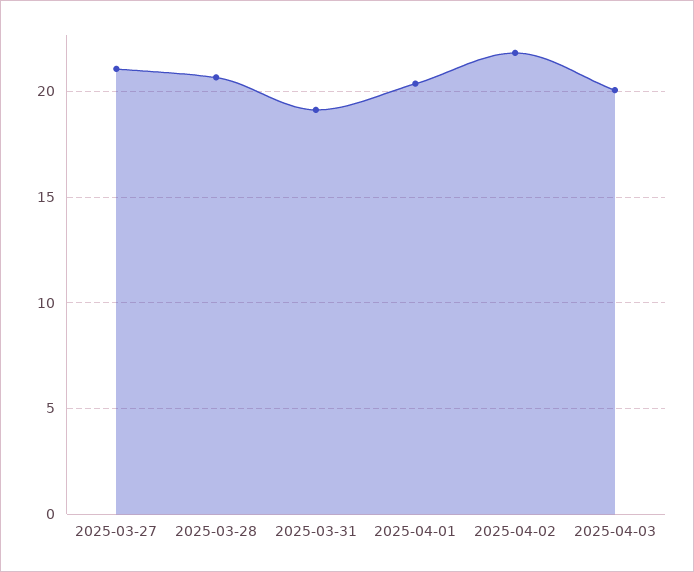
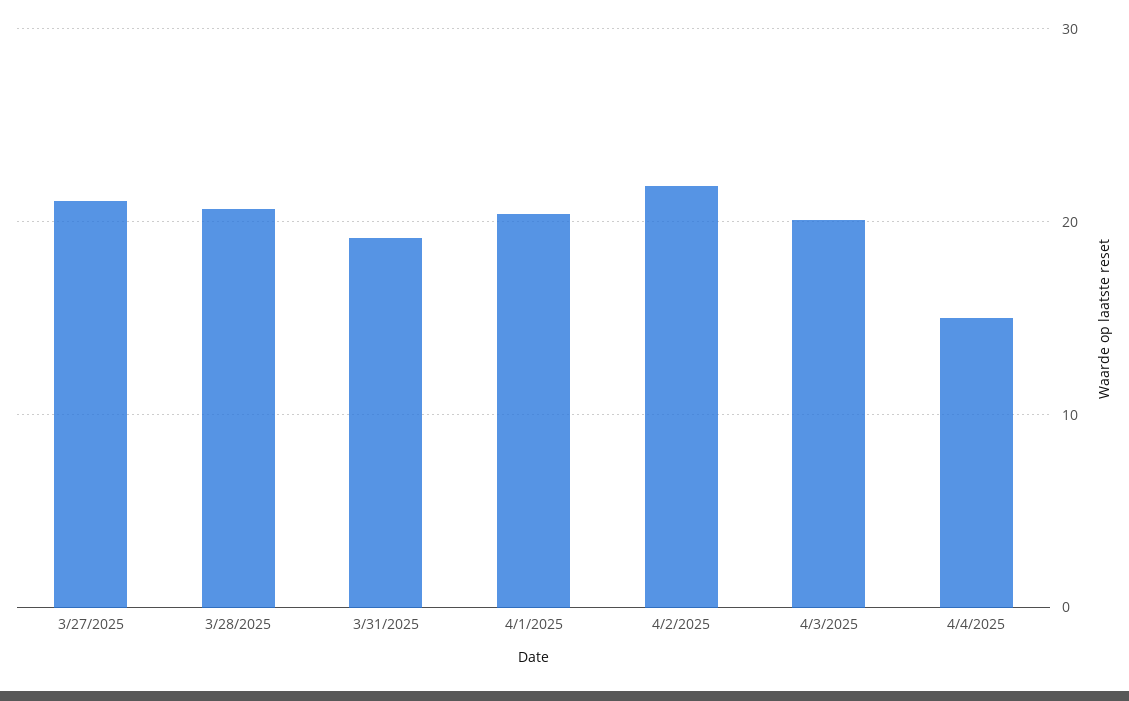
4/4/2025: none -> 15

